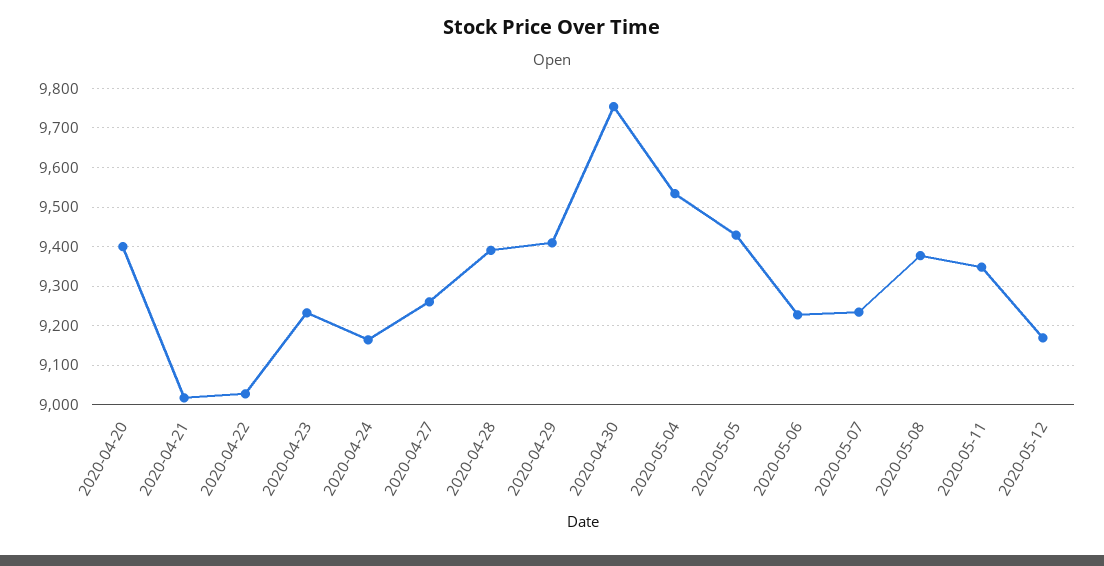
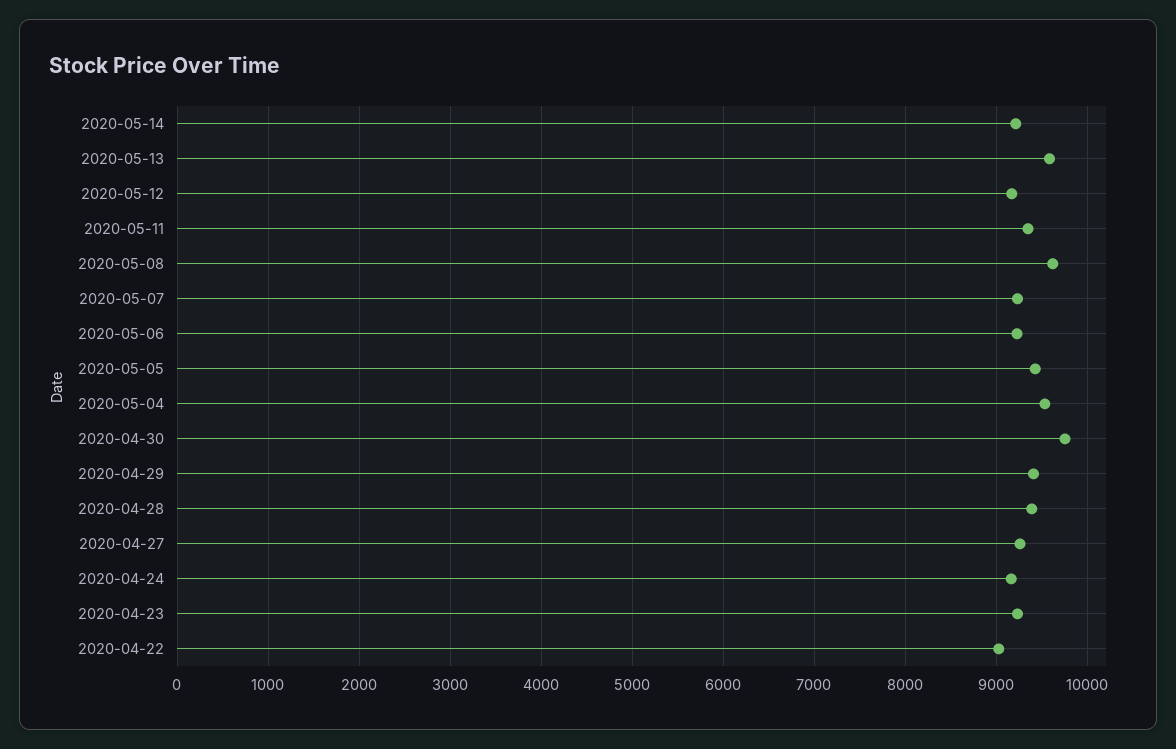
2020-04-20: 9400 -> none
2020-04-21: 9020 -> none
2020-05-08: 9380 -> 9600
2020-05-14: none -> 9200
2020-05-13: none -> 9600

